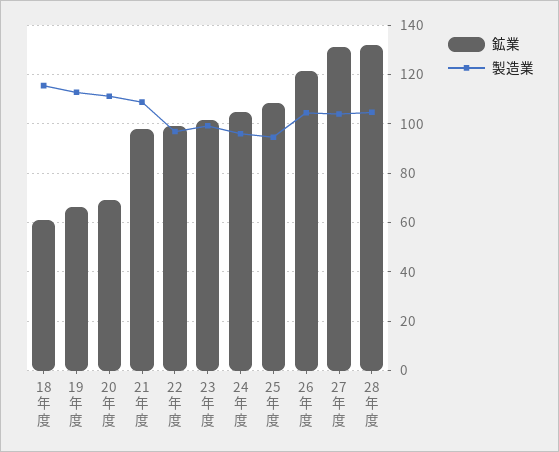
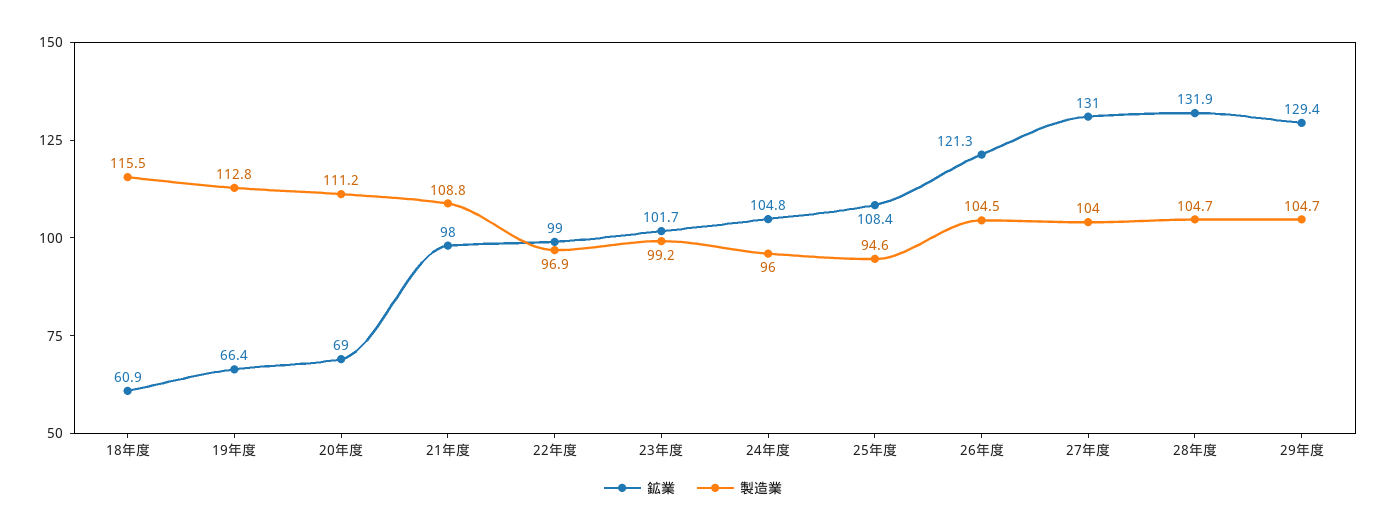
鉱業, 29年度: none -> 129.4
製造業, 29年度: none -> 104.7

